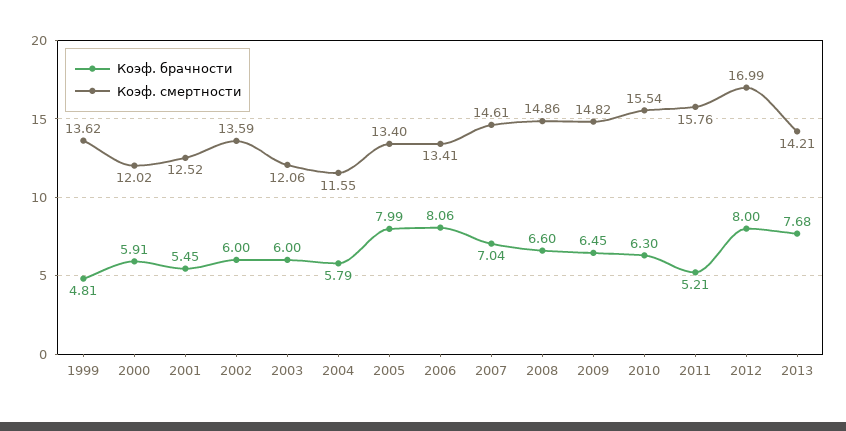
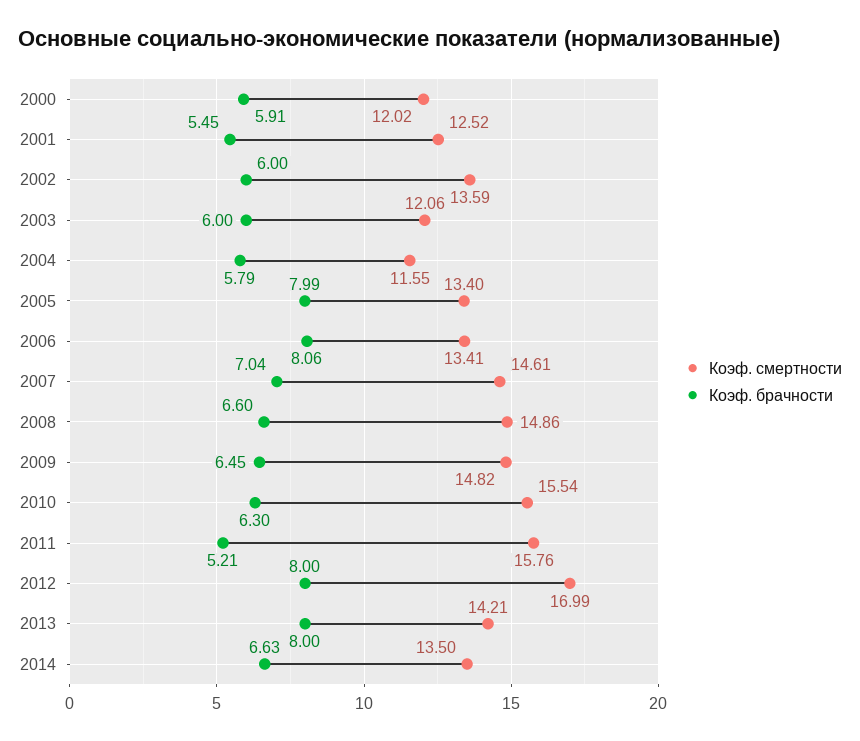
Коэф. брачности, 1999: 4.81 -> none
Коэф. смертности, 1999: 13.62 -> none
Коэф. брачности, 2013: 7.68 -> 8
Коэф. смертности, 2014: none -> 13.5
Коэф. брачности, 2014: none -> 6.63

